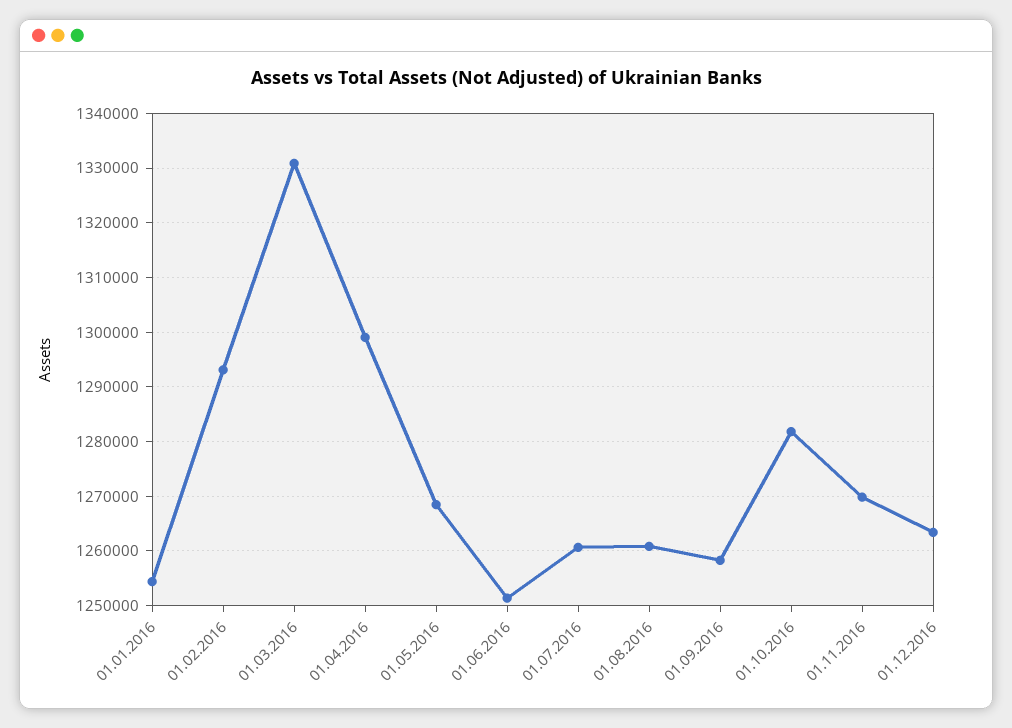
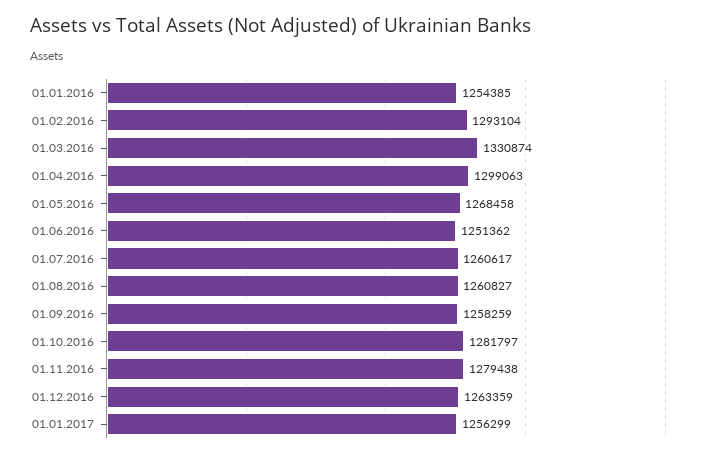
01.11.2016: 1270000 -> 1279438
01.01.2017: none -> 1256299

